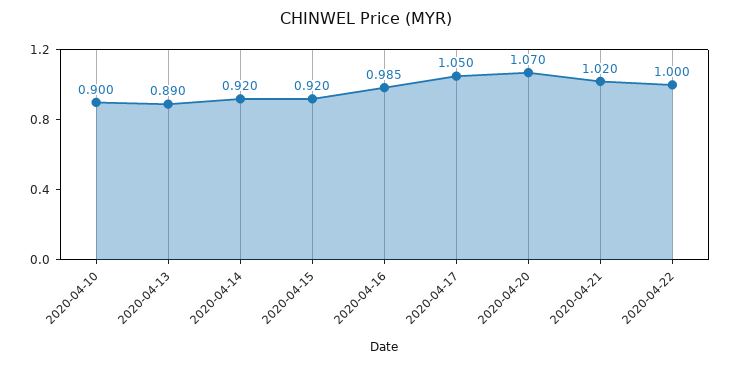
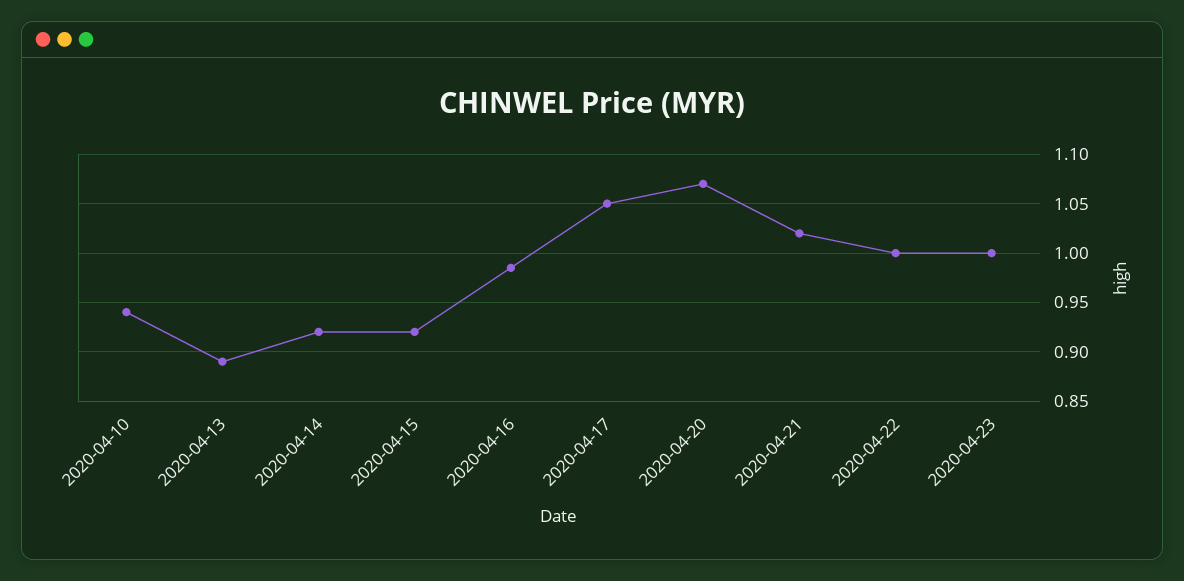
2020-04-10: 0.9 -> 0.94
2020-04-23: none -> 1

